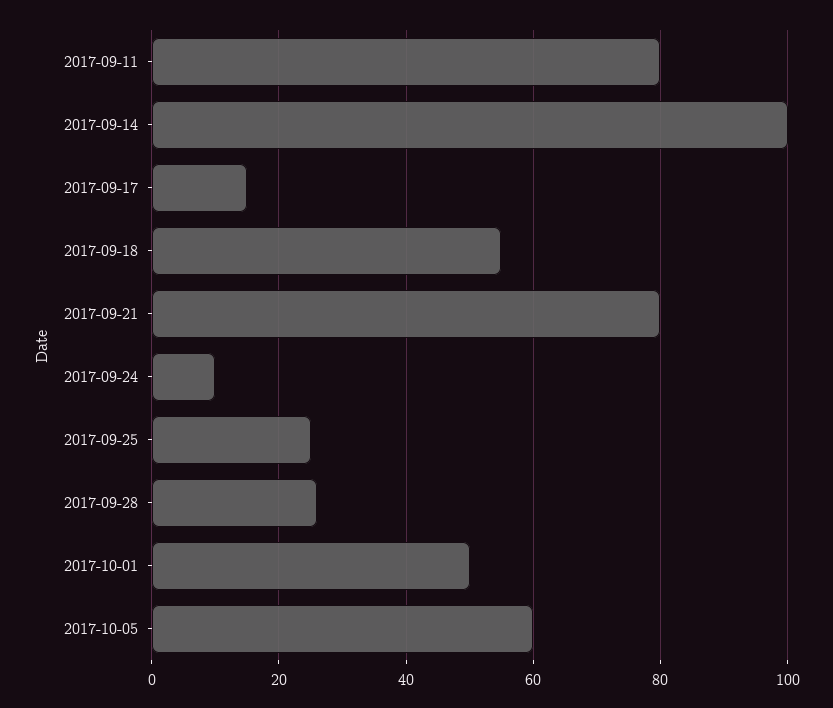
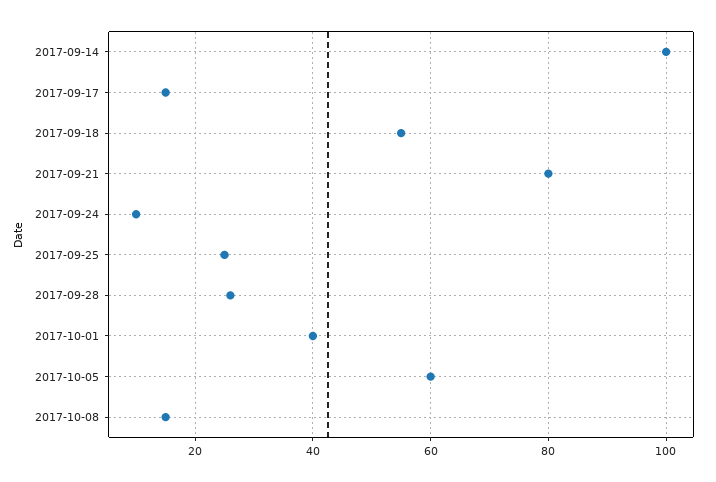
2017-09-11: 80 -> none
2017-10-01: 50 -> 40
2017-10-08: none -> 15

